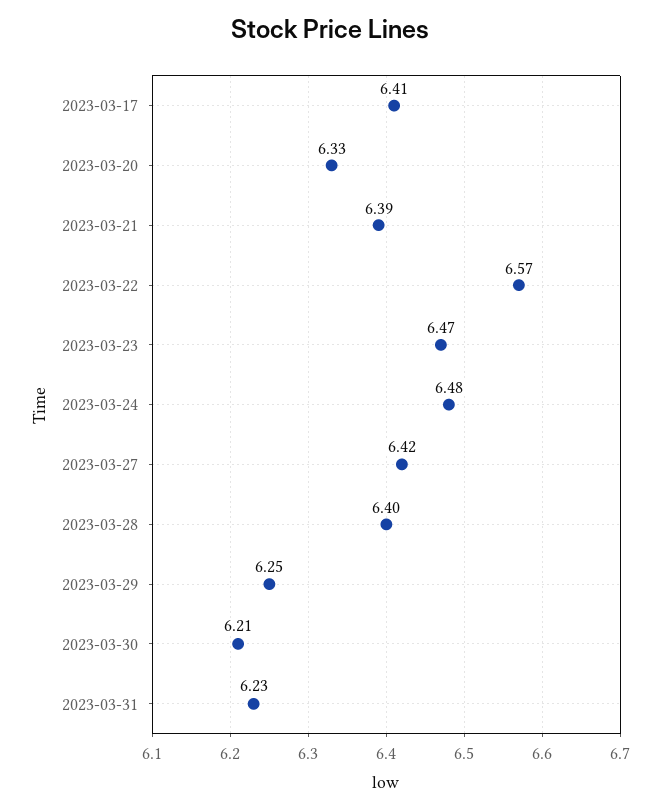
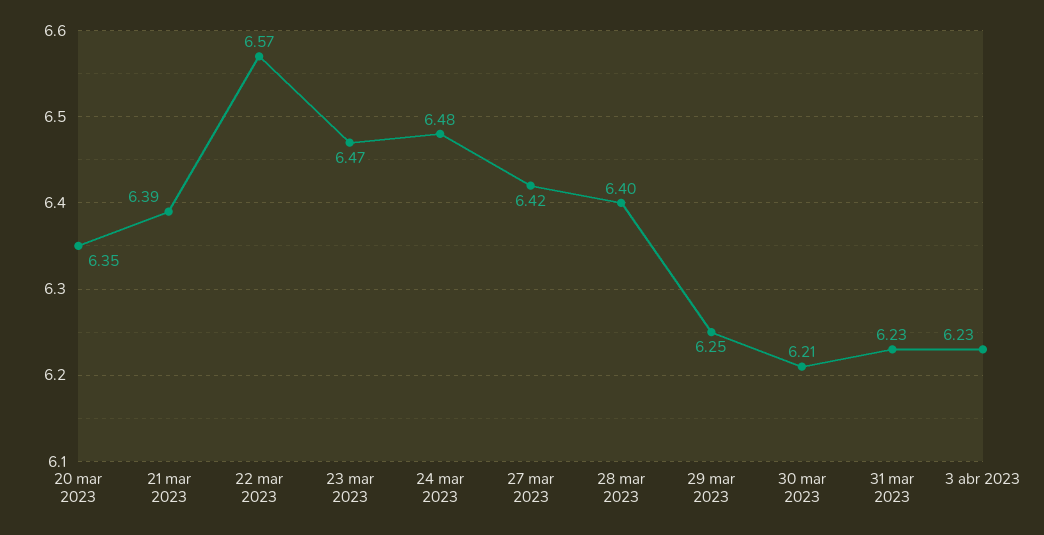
2023-03-17: 6.41 -> none
2023-03-20: 6.33 -> 6.35
3 abr 2023: none -> 6.23

